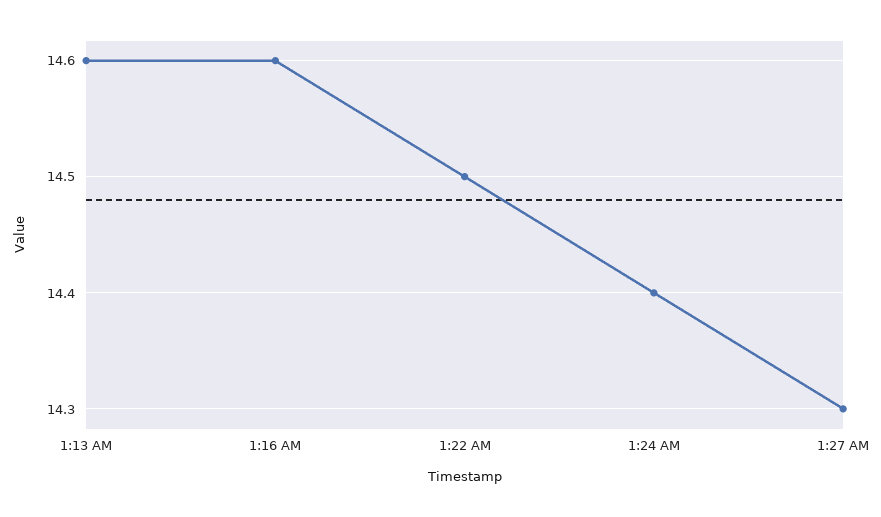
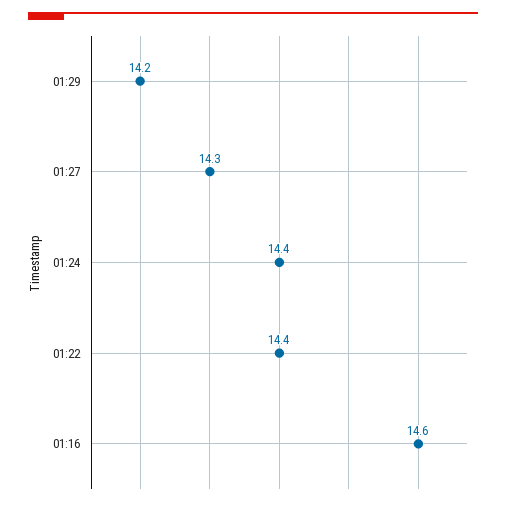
1:13 AM: 14.6 -> none
1:22 AM: 14.5 -> 14.4
01:29: none -> 14.2

